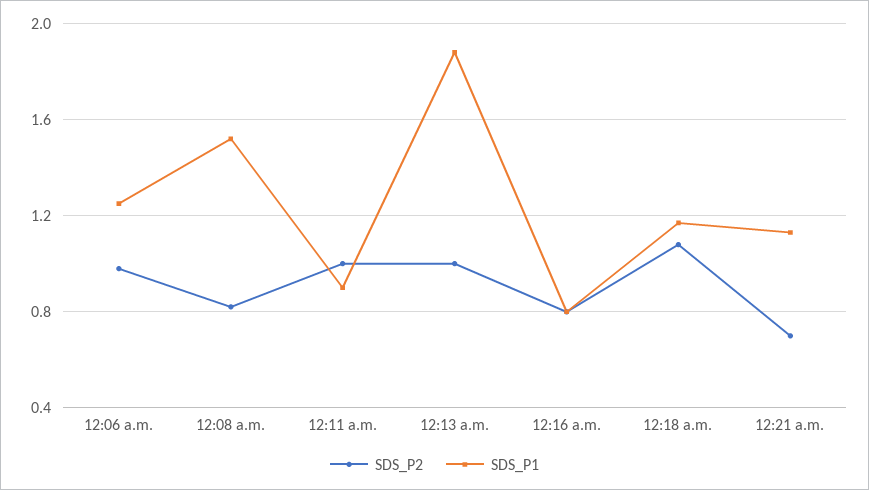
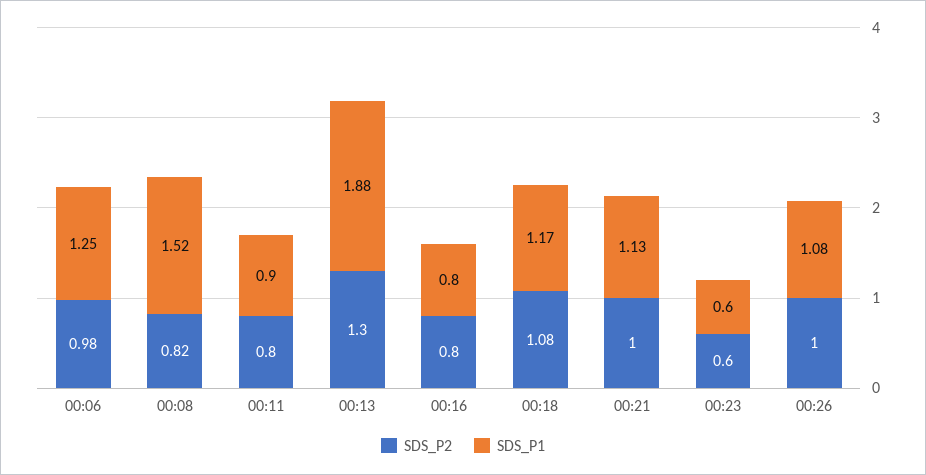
SDS_P2, 12:11 a.m.: 1 -> 0.8
SDS_P2, 12:13 a.m.: 1 -> 1.3
SDS_P2, 12:21 a.m.: 0.7 -> 1
SDS_P2, 00:23: none -> 0.6
SDS_P1, 00:23: none -> 0.6
SDS_P2, 00:26: none -> 1
SDS_P1, 00:26: none -> 1.08

